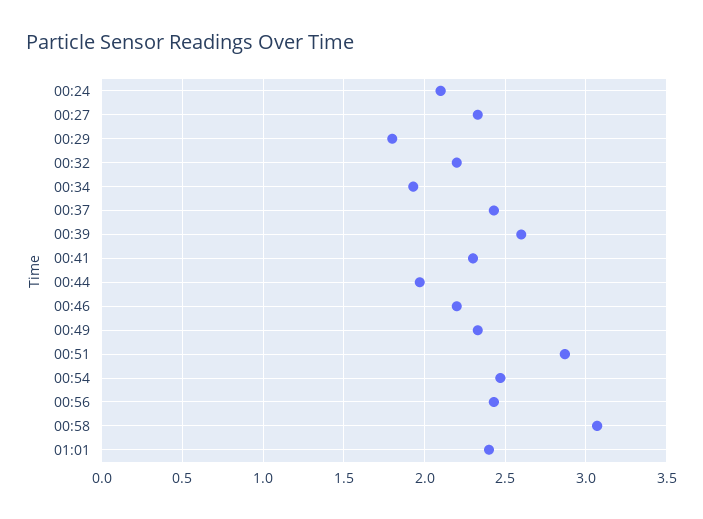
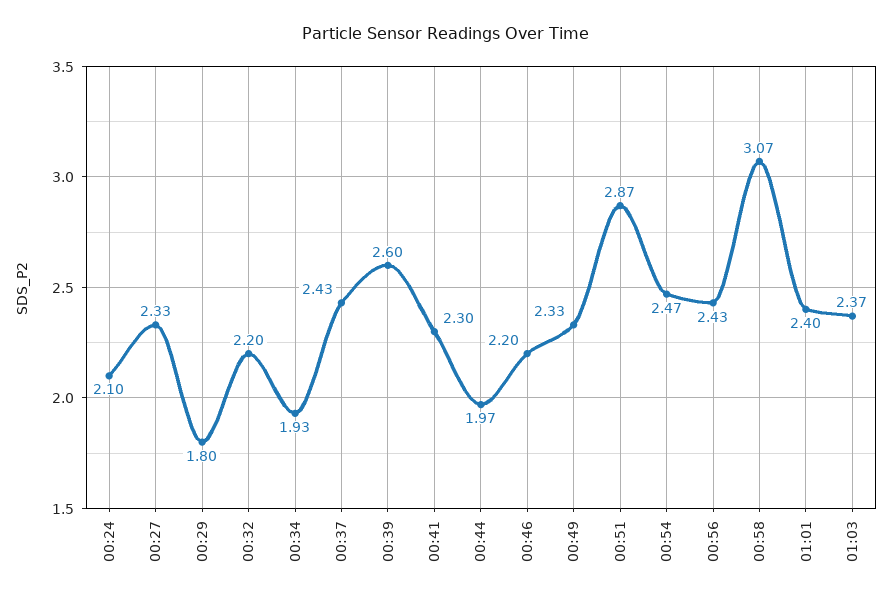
01:03: none -> 2.37

